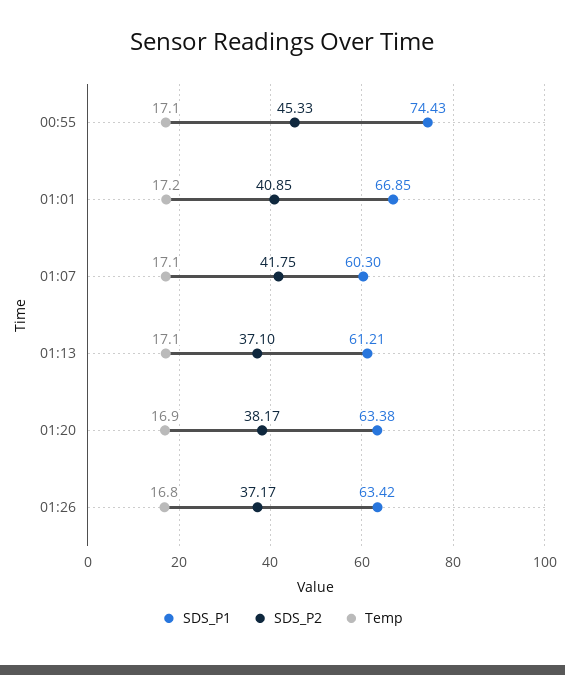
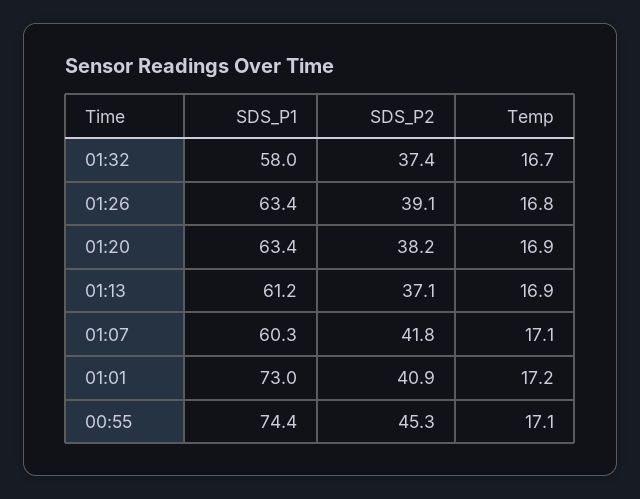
SDS_P1, 01:01: 66.85 -> 73
Temp, 01:13: 17.1 -> 16.9
SDS_P2, 01:26: 37.17 -> 39.1
SDS_P1, 01:32: none -> 58
SDS_P2, 01:32: none -> 37.4
Temp, 01:32: none -> 16.7

